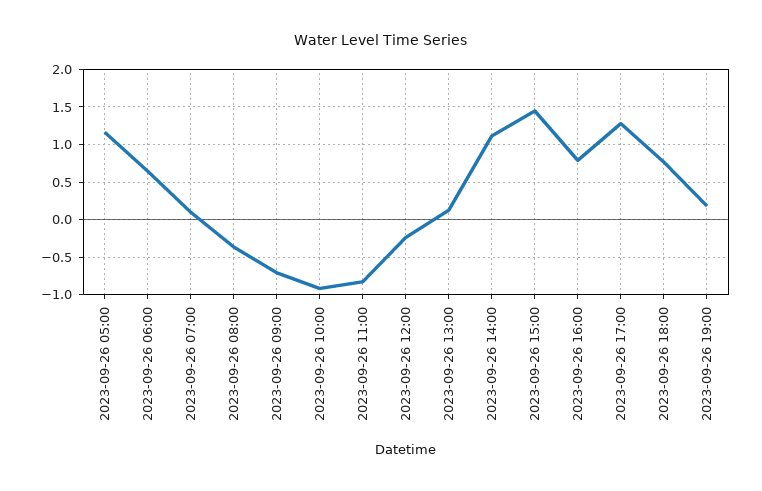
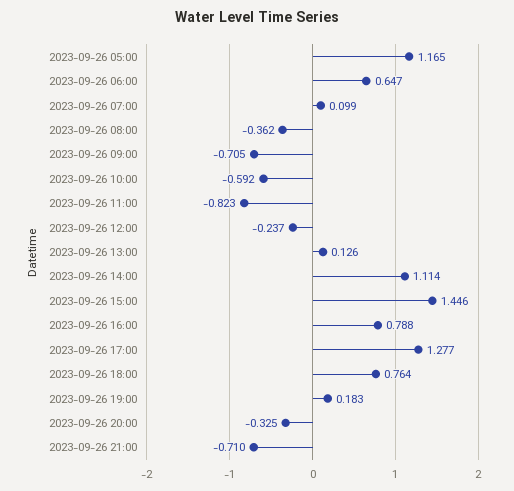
2023-09-26 10:00: -0.9 -> -0.592
2023-09-26 20:00: none -> -0.325
2023-09-26 21:00: none -> -0.71

